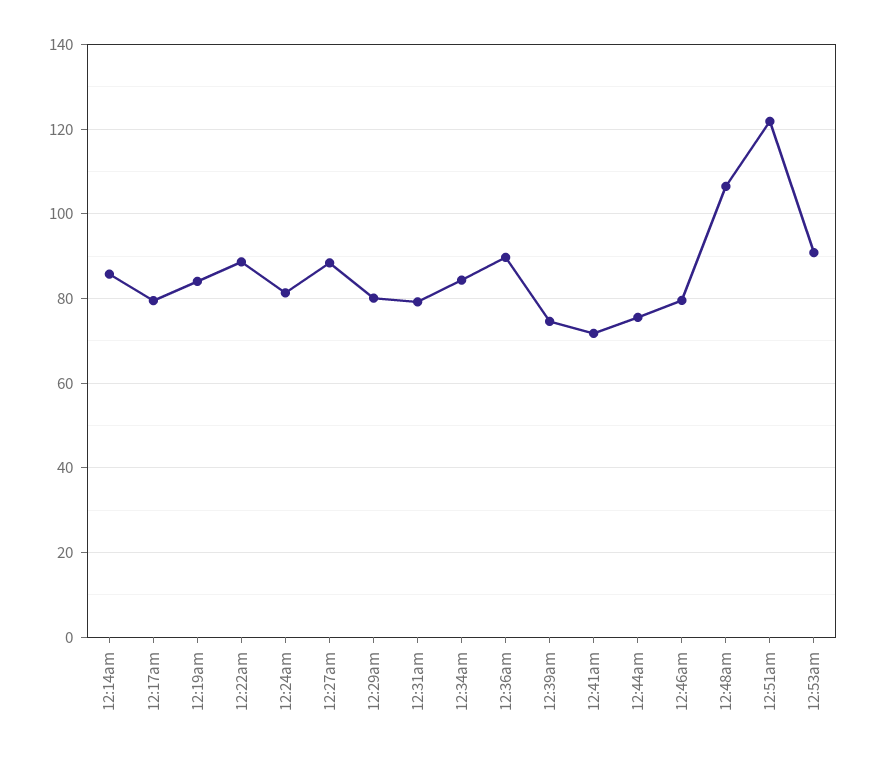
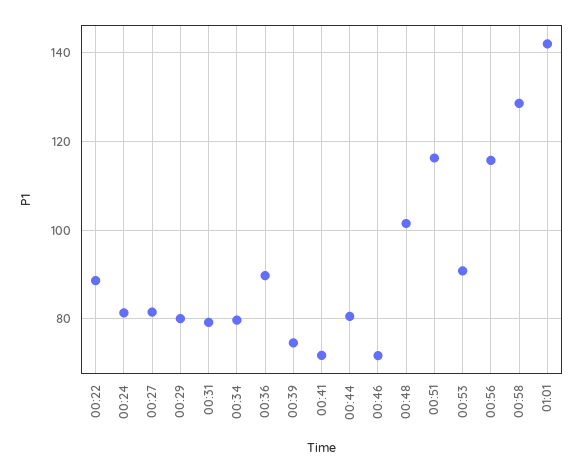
12:14am: 86 -> none
12:17am: 80 -> none
12:19am: 84 -> none
12:27am: 88 -> 82
12:34am: 84 -> 80
12:44am: 76 -> 80
12:46am: 80 -> 72
12:48am: 106 -> 102
12:51am: 122 -> 116
00:56: none -> 116
00:58: none -> 128
01:01: none -> 142

